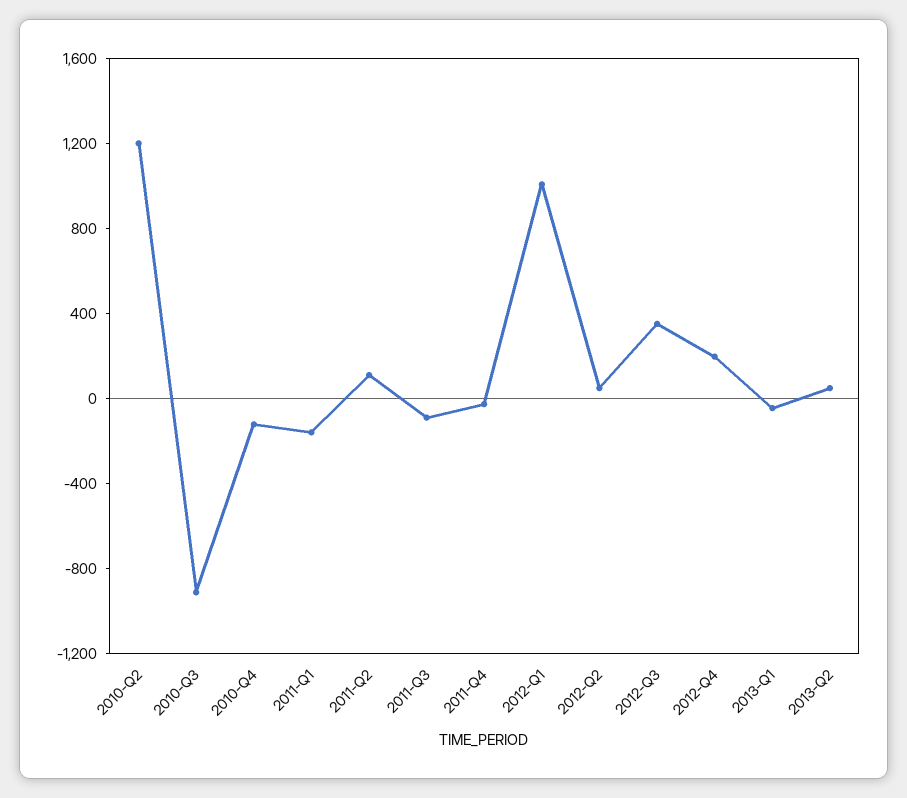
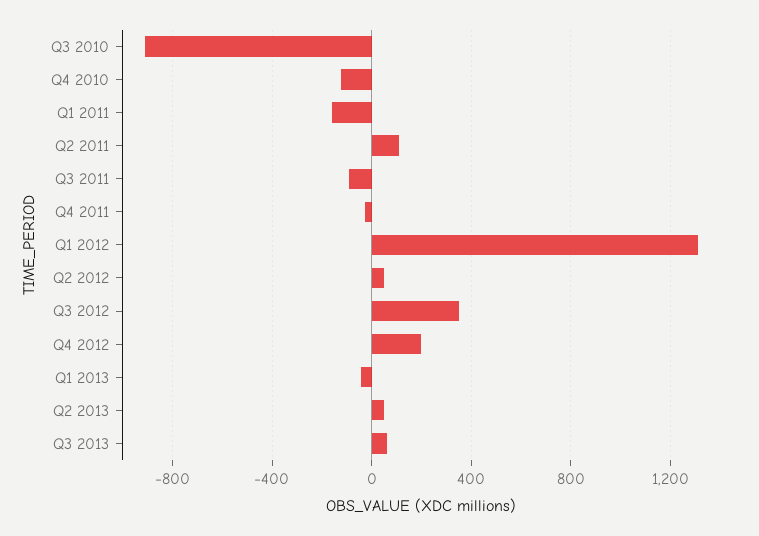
2010-Q2: 1200 -> none
2012-Q1: 1000 -> 1300
Q3 2013: none -> 50

